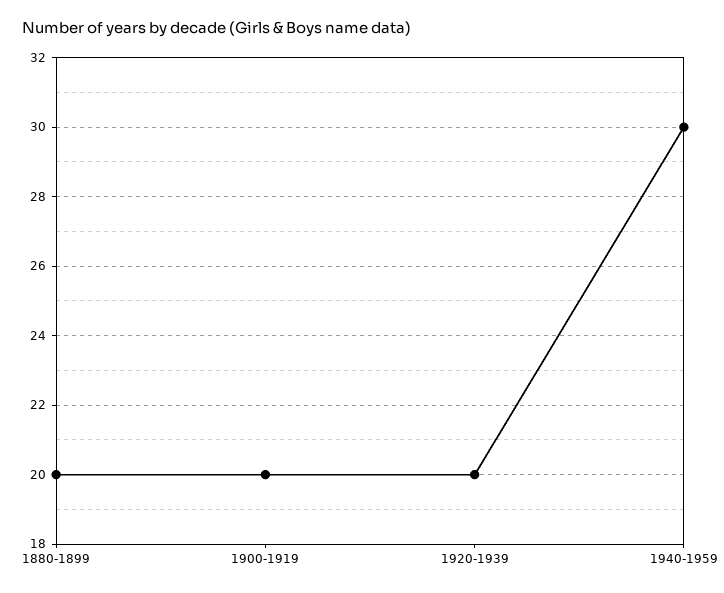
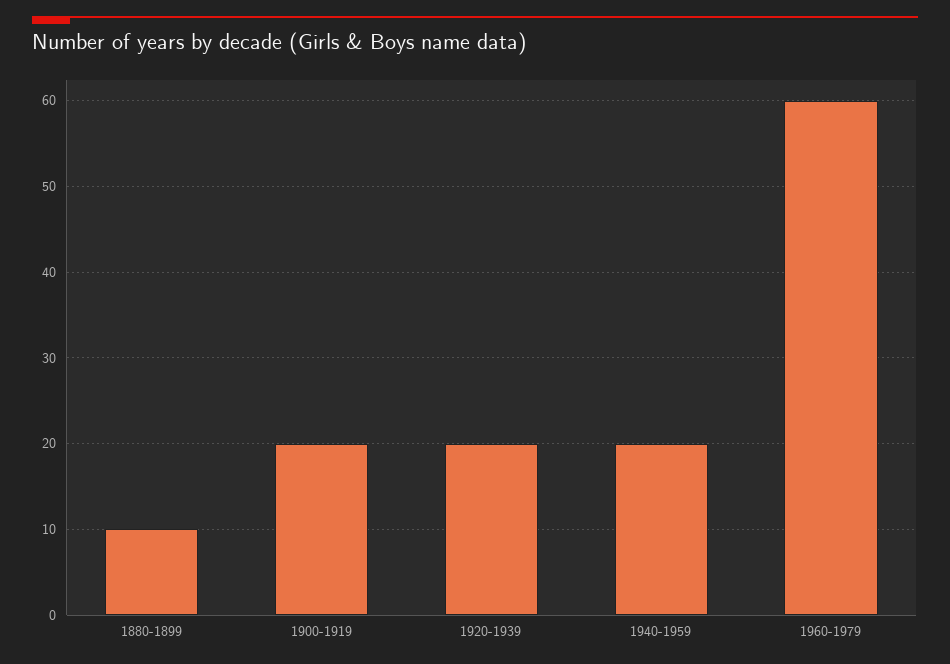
1880-1899: 20 -> 10
1940-1959: 30 -> 20
1960-1979: none -> 60

